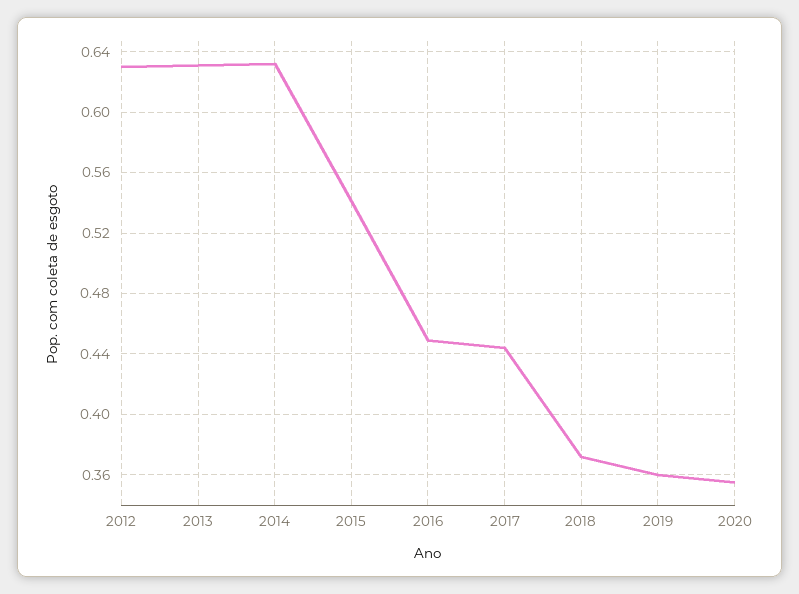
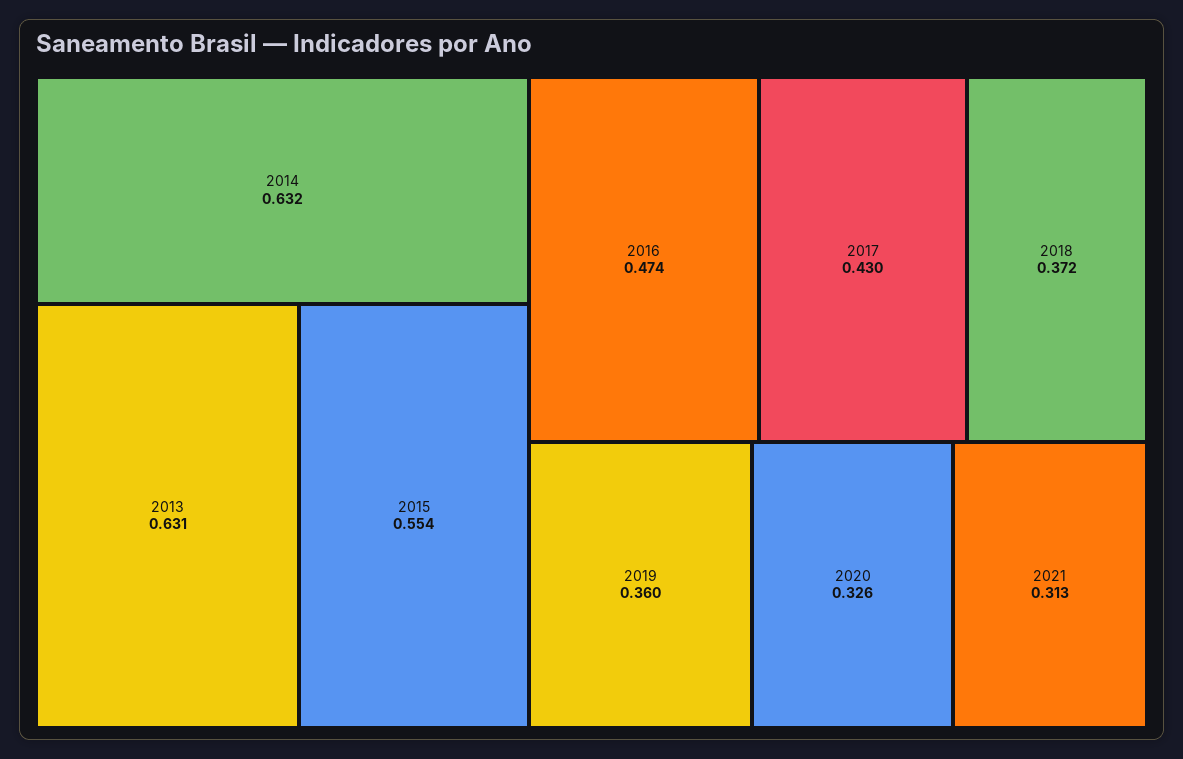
2012: 0.63 -> none
2015: 0.54 -> 0.554
2016: 0.45 -> 0.474
2017: 0.445 -> 0.43
2020: 0.355 -> 0.326
2021: none -> 0.313

